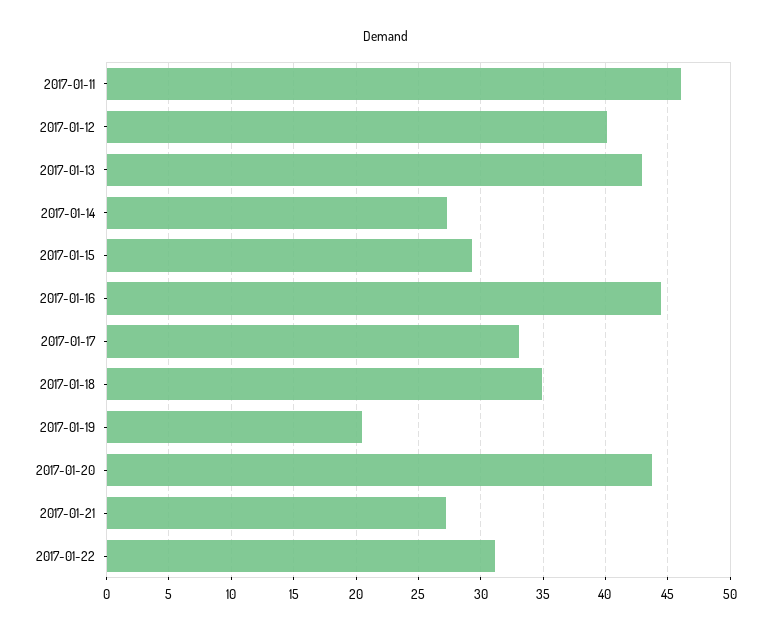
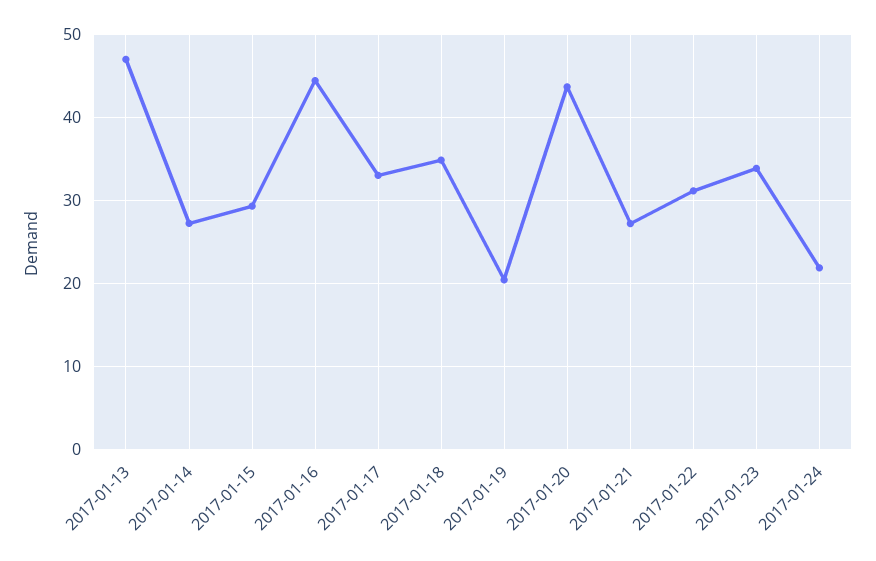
2017-01-11: 46 -> none
2017-01-12: 40 -> none
2017-01-13: 43 -> 47
2017-01-23: none -> 34
2017-01-24: none -> 22

